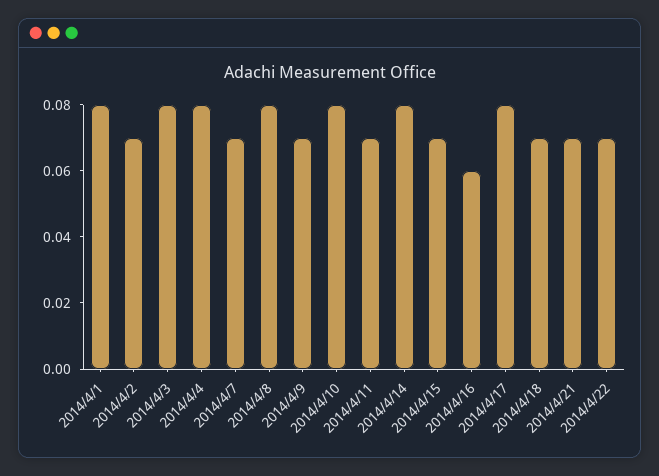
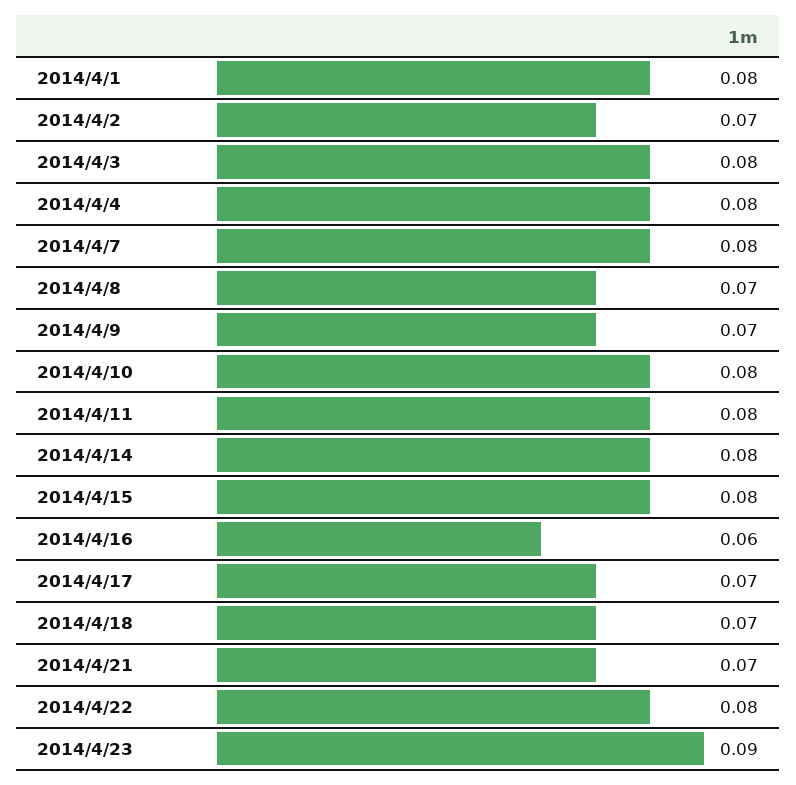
2014/4/7: 0.07 -> 0.08
2014/4/8: 0.08 -> 0.07
2014/4/11: 0.07 -> 0.08
2014/4/15: 0.07 -> 0.08
2014/4/17: 0.08 -> 0.07
2014/4/22: 0.07 -> 0.08
2014/4/23: none -> 0.09

